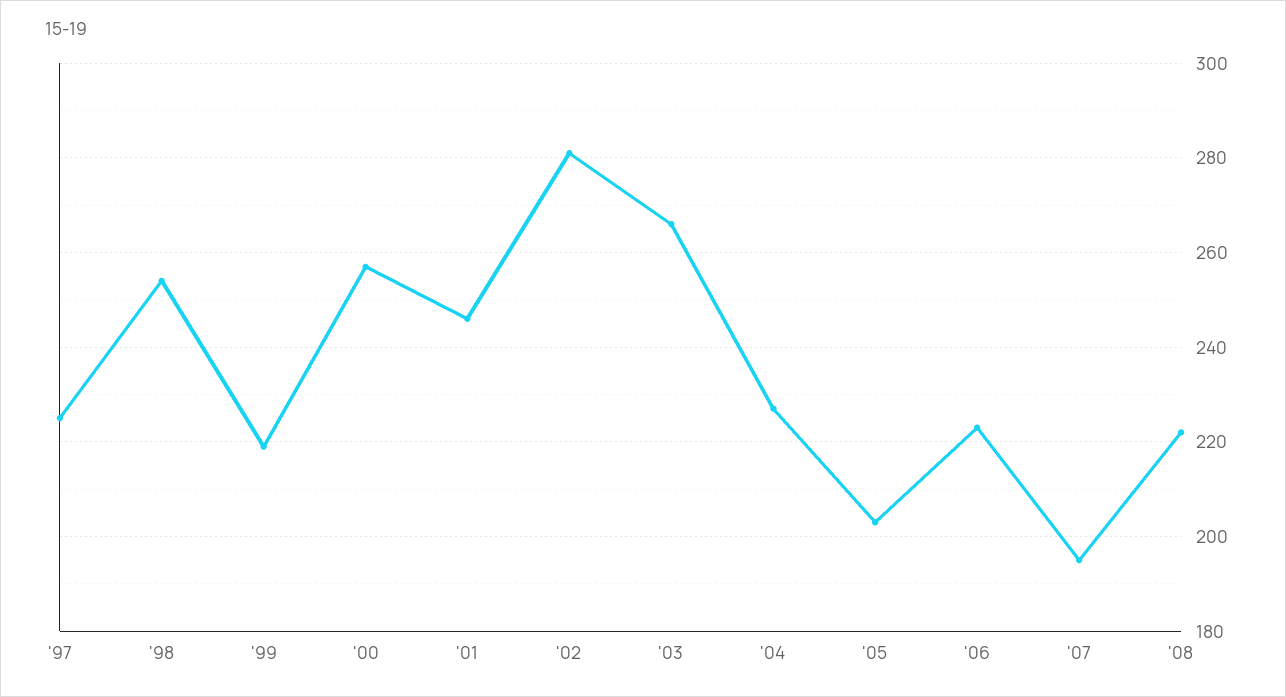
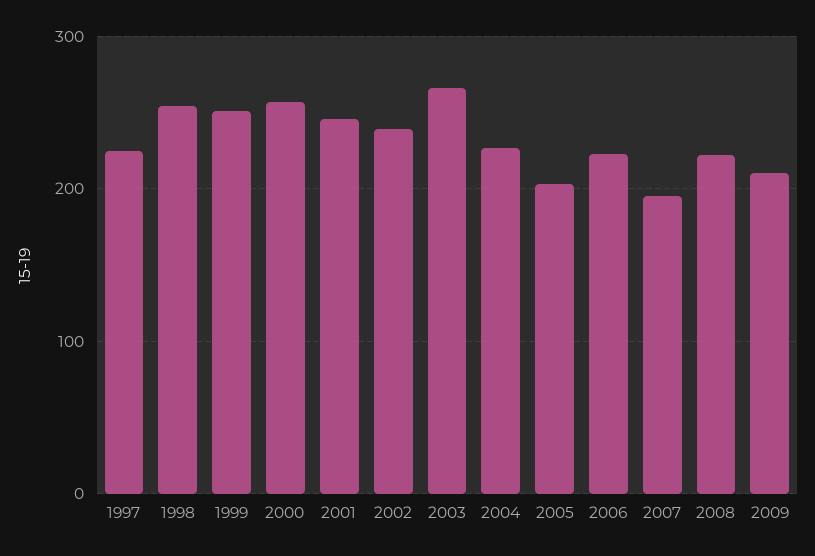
'99: 220 -> 250
'02: 280 -> 240
2009: none -> 210

